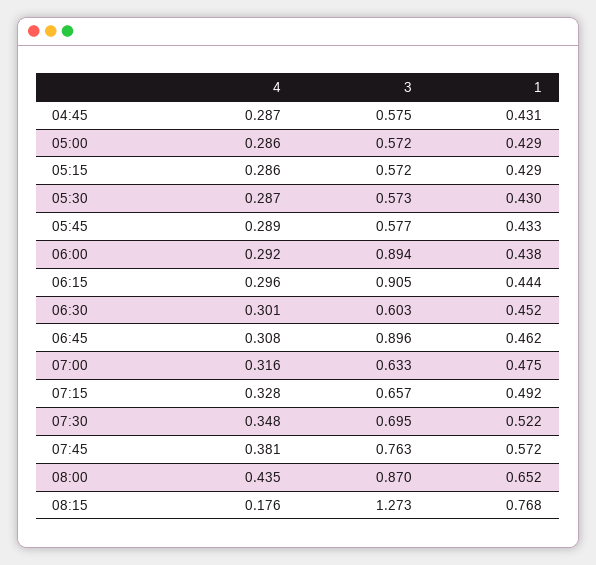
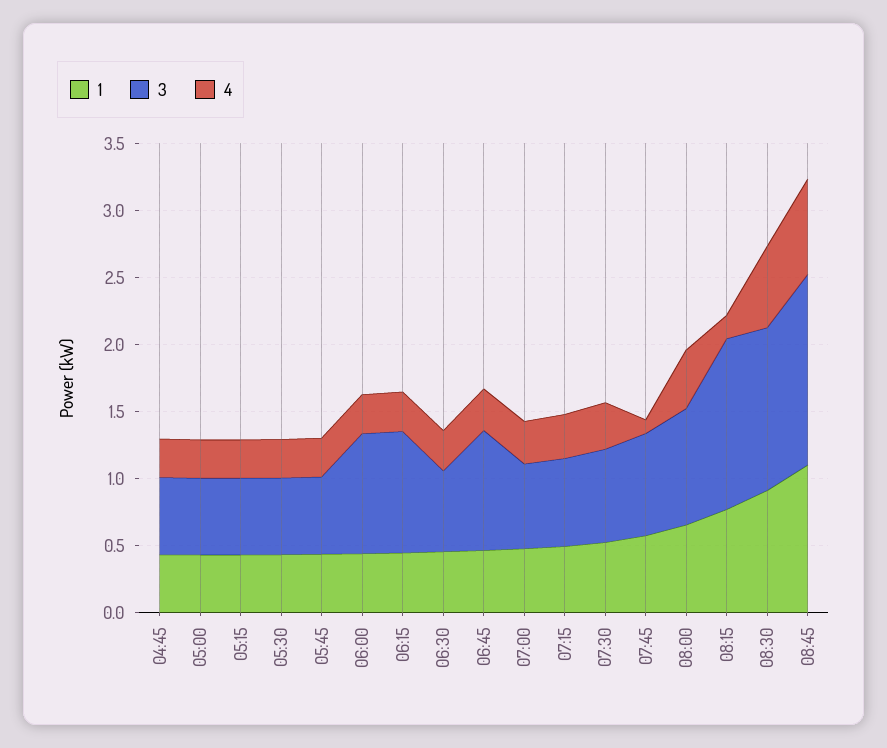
4, 07:45: 0.381 -> 0.1
1, 08:30: none -> 0.9
3, 08:30: none -> 1.2
4, 08:30: none -> 0.6
1, 08:45: none -> 1.1
3, 08:45: none -> 1.4
4, 08:45: none -> 0.7

